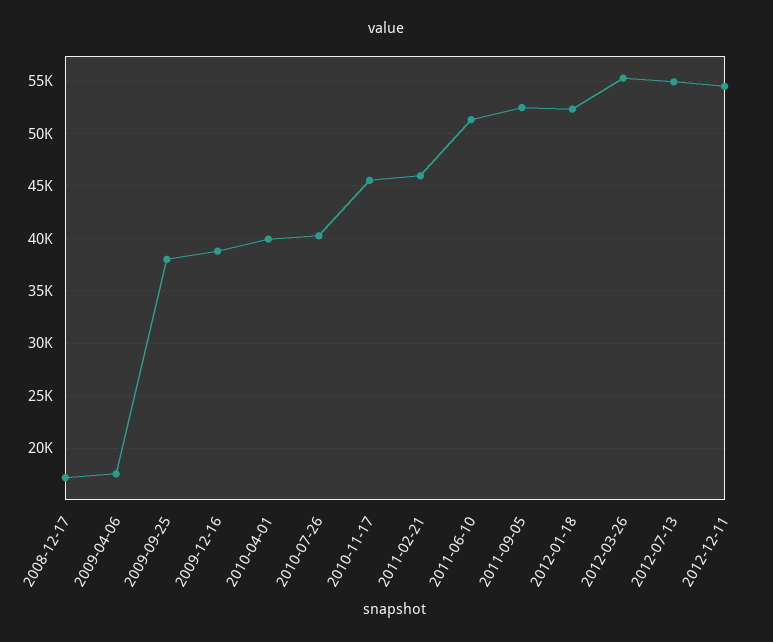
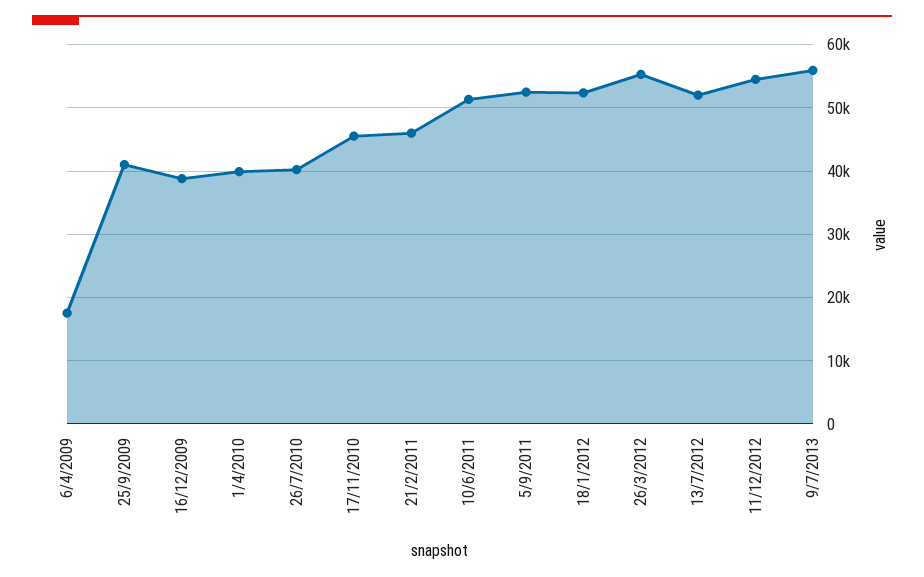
2008-12-17: 17000 -> none
2009-09-25: 38000 -> 41000
2012-07-13: 55000 -> 52000
9/7/2013: none -> 56000

